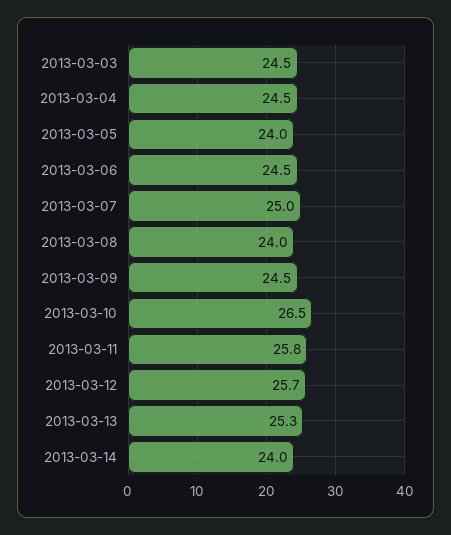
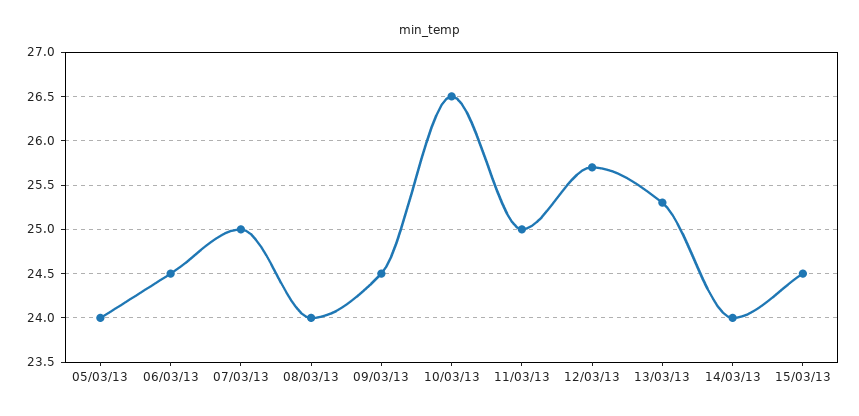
2013-03-03: 24.5 -> none
2013-03-04: 24.5 -> none
2013-03-11: 25.8 -> 25
15/03/13: none -> 24.5

